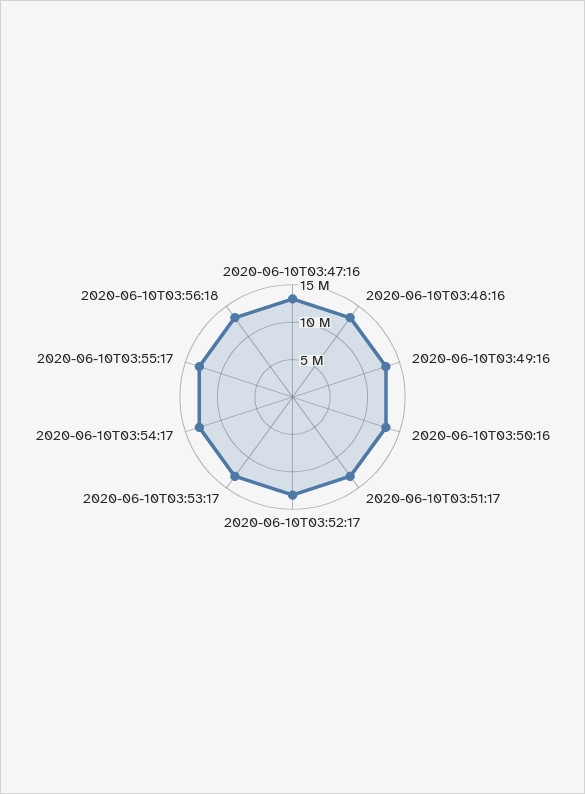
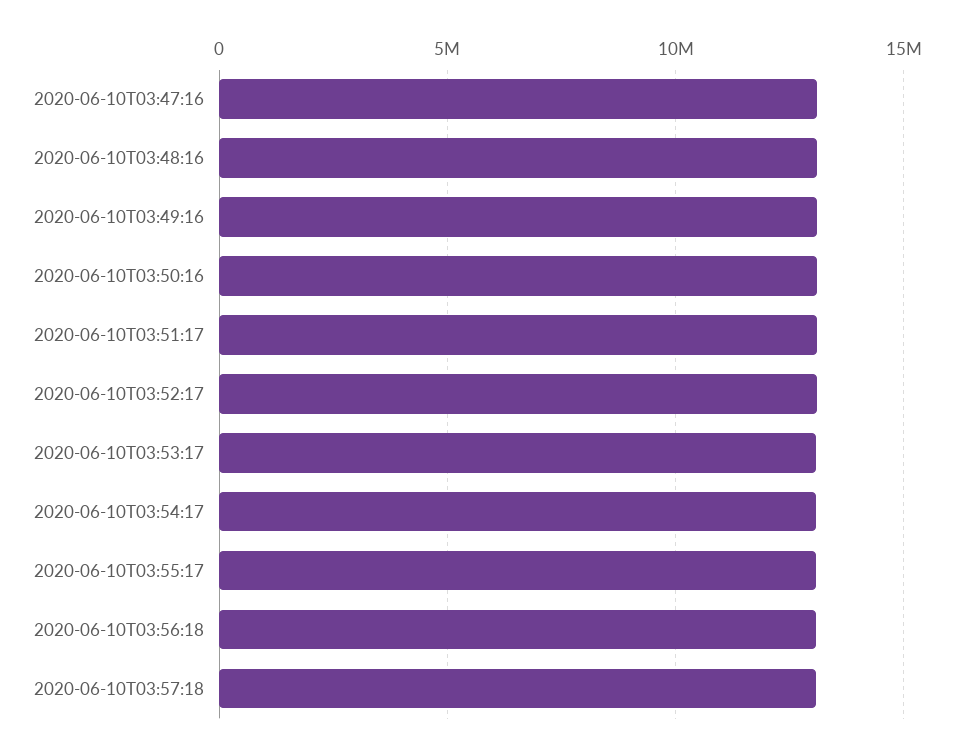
2020-06-10T03:57:18: none -> 13000000

